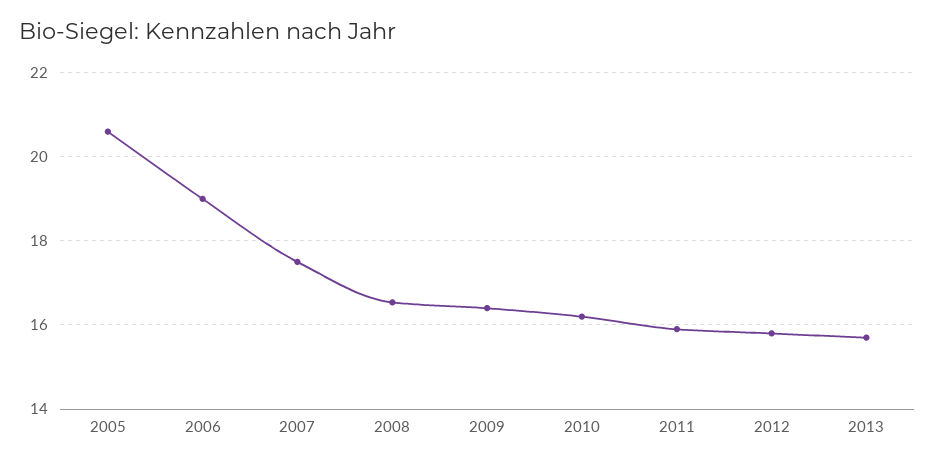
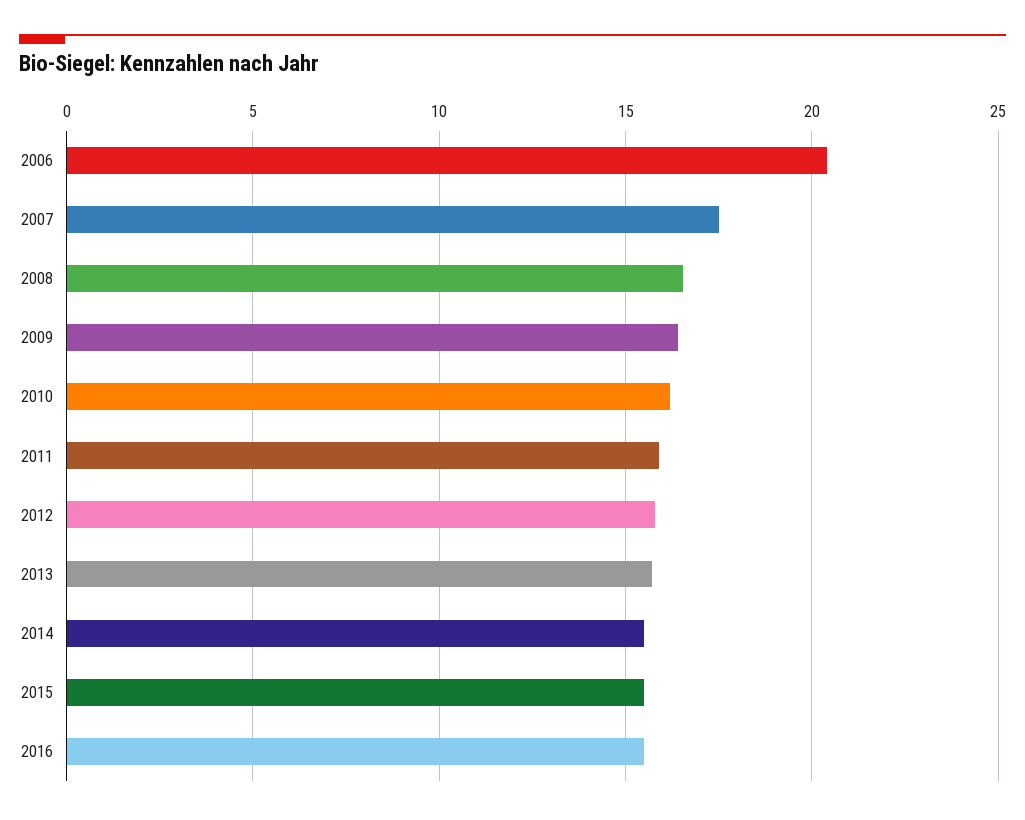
2005: 20.6 -> none
2006: 19 -> 20.5
2014: none -> 15.5
2015: none -> 15.5
2016: none -> 15.5

